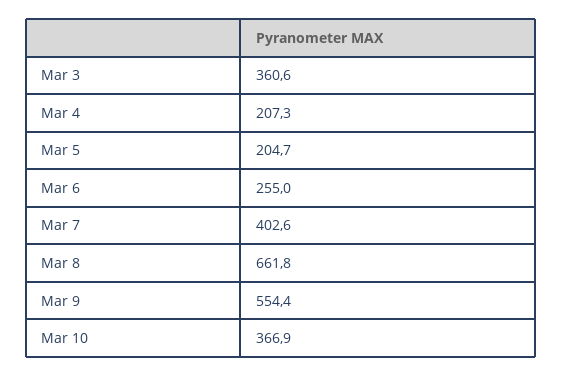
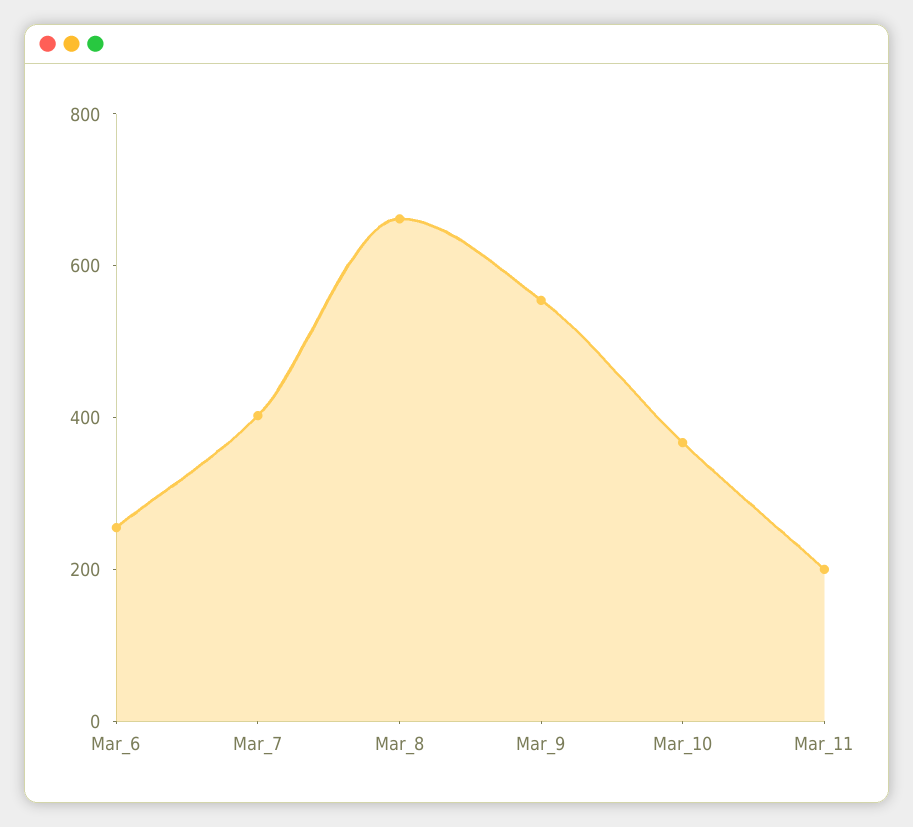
Mar 3: 360.6 -> none
Mar 4: 207.3 -> none
Mar 5: 204.7 -> none
Mar_11: none -> 200

